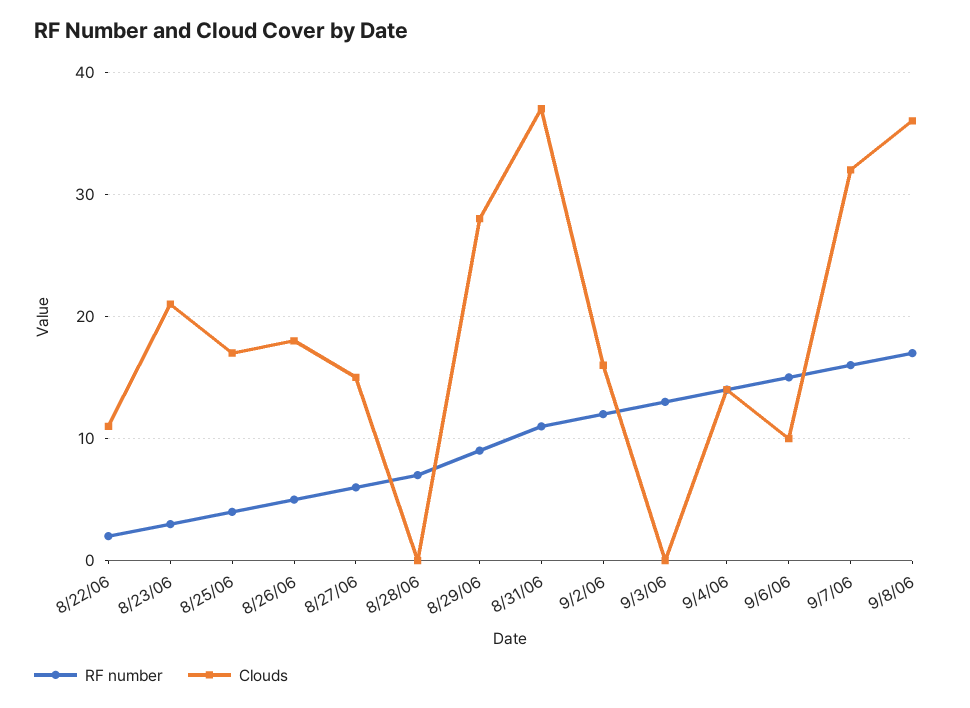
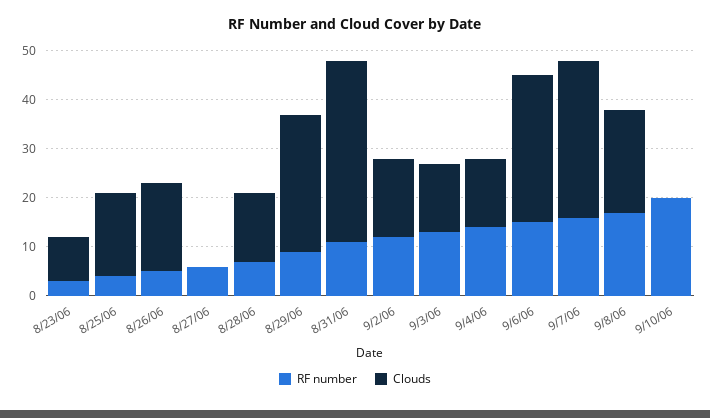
RF number, 8/22/06: 2 -> none
Clouds, 8/22/06: 11 -> none
Clouds, 8/23/06: 21 -> 10
Clouds, 8/27/06: 15 -> 0
Clouds, 8/28/06: 0 -> 15
Clouds, 9/3/06: 0 -> 15
Clouds, 9/6/06: 10 -> 30
Clouds, 9/8/06: 36 -> 20
RF number, 9/10/06: none -> 20
Clouds, 9/10/06: none -> 0

